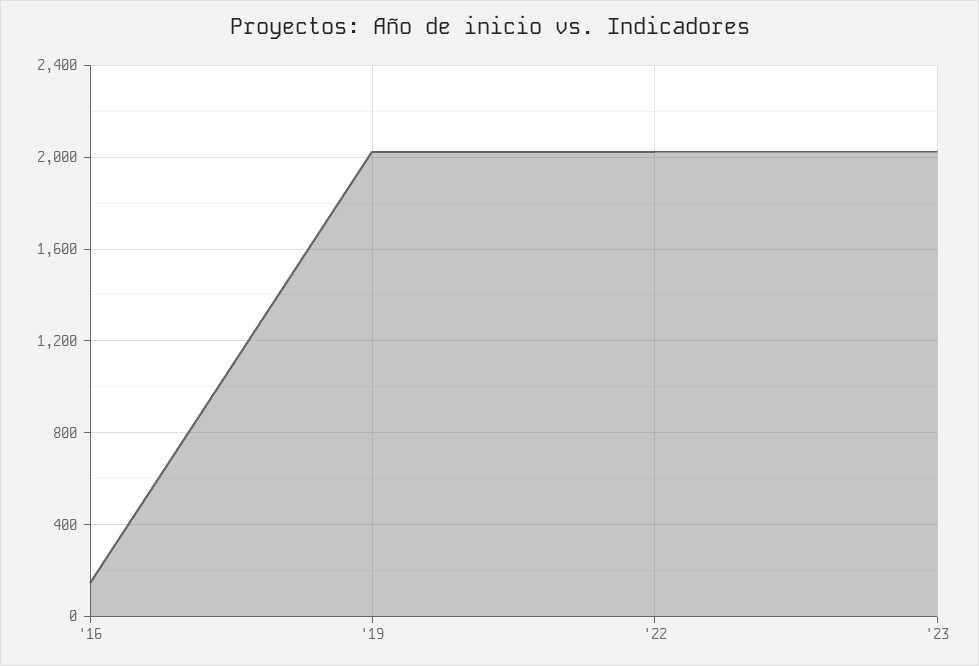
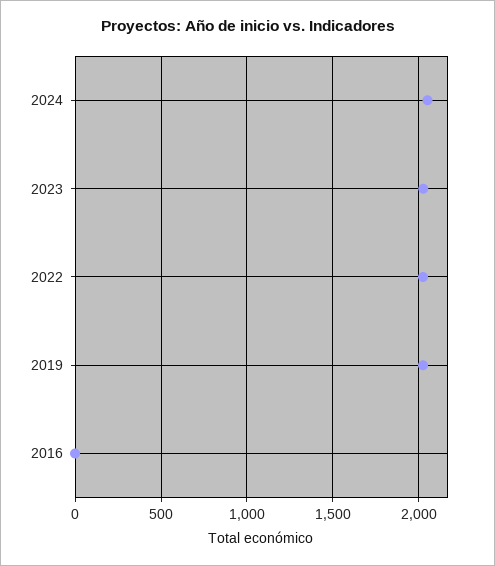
'16: 150 -> 0
2024: none -> 2050

